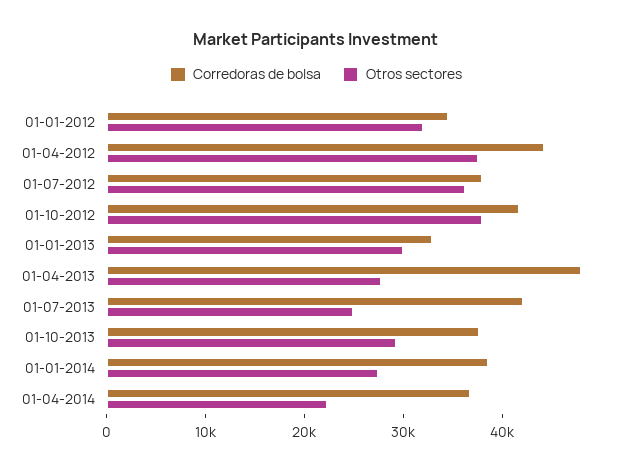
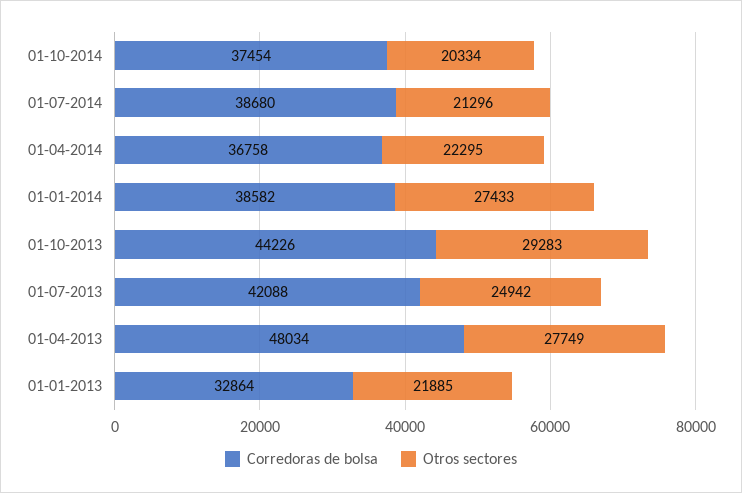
Corredoras de bolsa, 01-01-2012: 34000 -> none
Otros sectores, 01-01-2012: 32000 -> none
Corredoras de bolsa, 01-04-2012: 44000 -> none
Otros sectores, 01-04-2012: 38000 -> none
Corredoras de bolsa, 01-07-2012: 38000 -> none
Otros sectores, 01-07-2012: 36000 -> none
Corredoras de bolsa, 01-10-2012: 42000 -> none
Otros sectores, 01-10-2012: 38000 -> none
Otros sectores, 01-01-2013: 30000 -> 21885
Corredoras de bolsa, 01-10-2013: 38000 -> 44226
Corredoras de bolsa, 01-10-2014: none -> 37454
Otros sectores, 01-10-2014: none -> 20334
Corredoras de bolsa, 01-07-2014: none -> 38680
Otros sectores, 01-07-2014: none -> 21296

